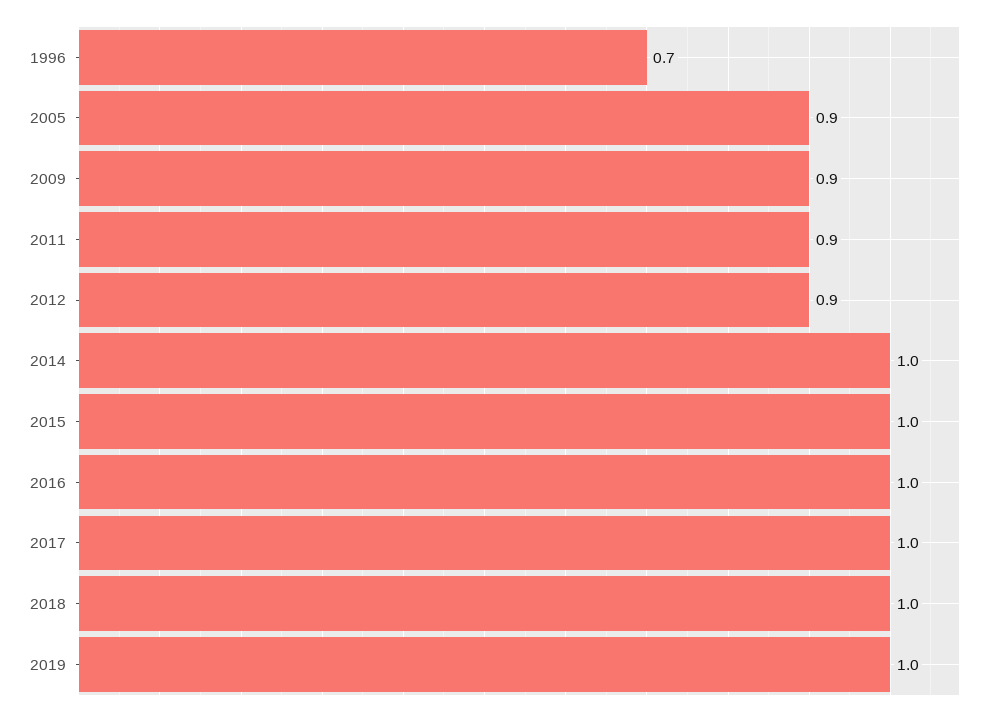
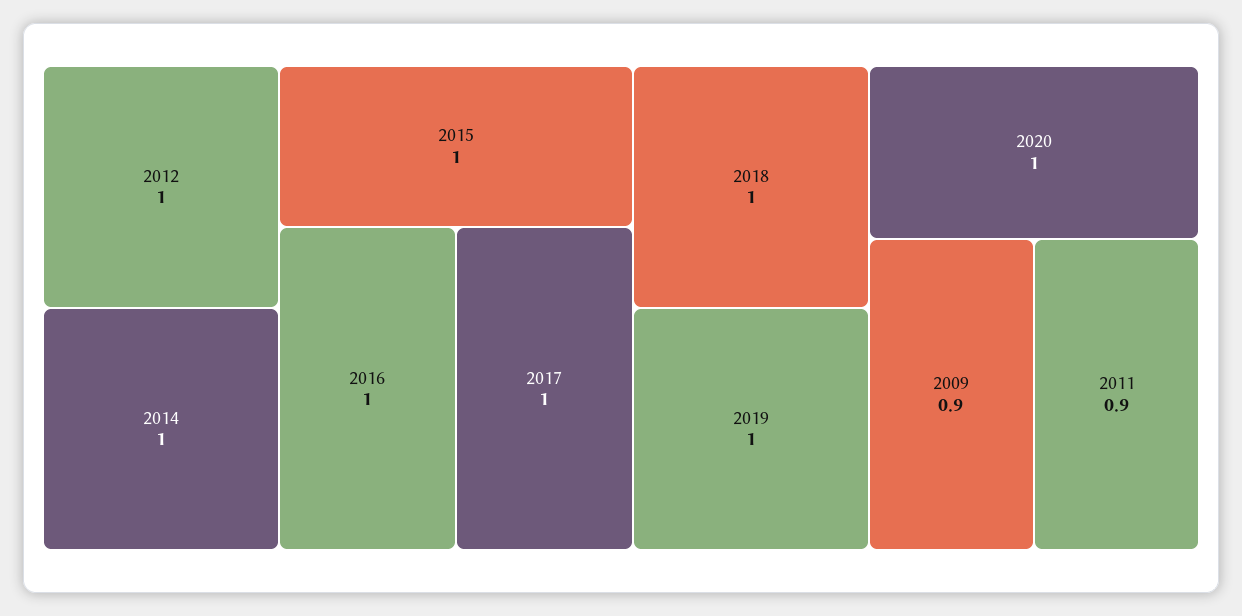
1996: 0.7 -> none
2005: 0.9 -> none
2012: 0.9 -> 1
2020: none -> 1

